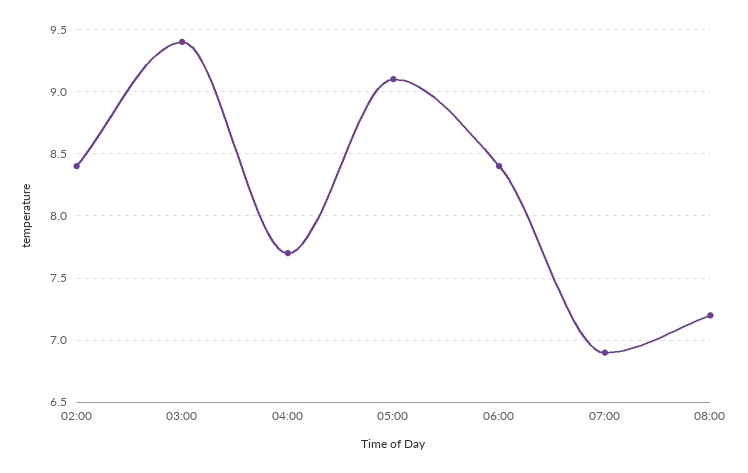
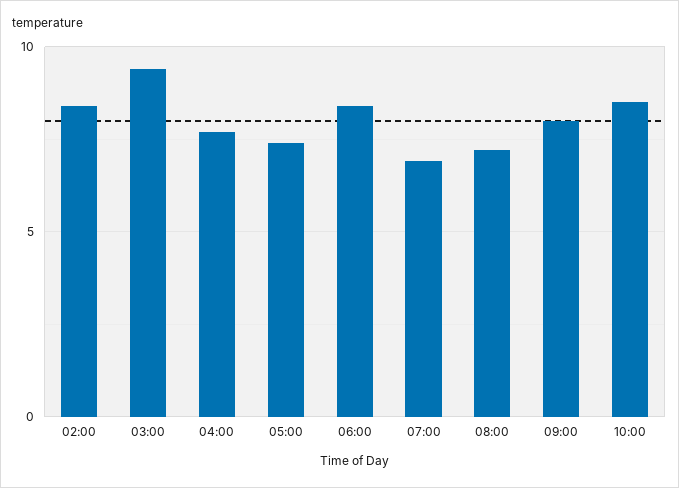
05:00: 9.1 -> 7.5
09:00: none -> 8
10:00: none -> 8.5

